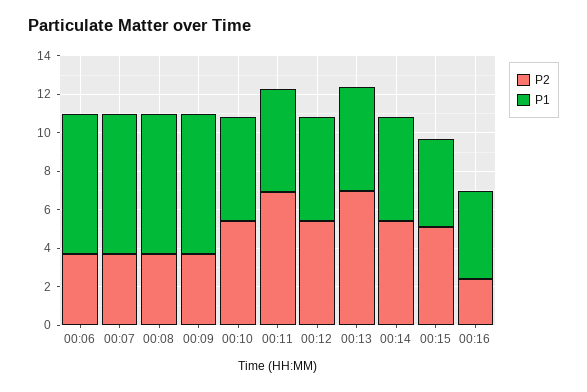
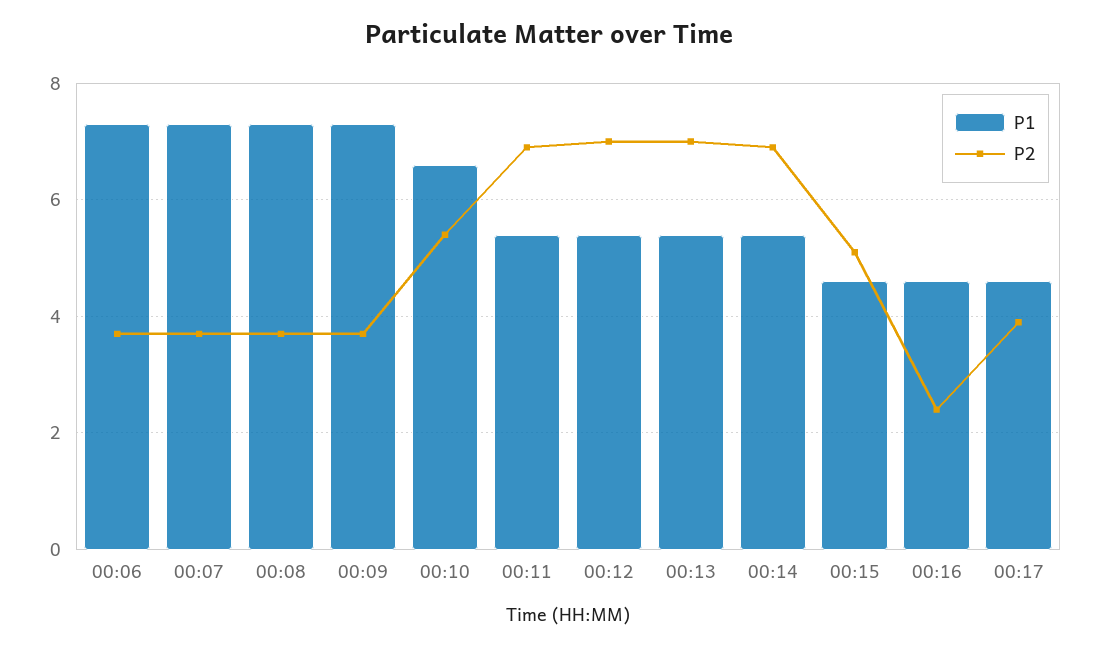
P1, 00:10: 5.5 -> 6.5
P2, 00:12: 5.5 -> 7
P2, 00:14: 5.5 -> 7
P1, 00:17: none -> 4.5
P2, 00:17: none -> 4

